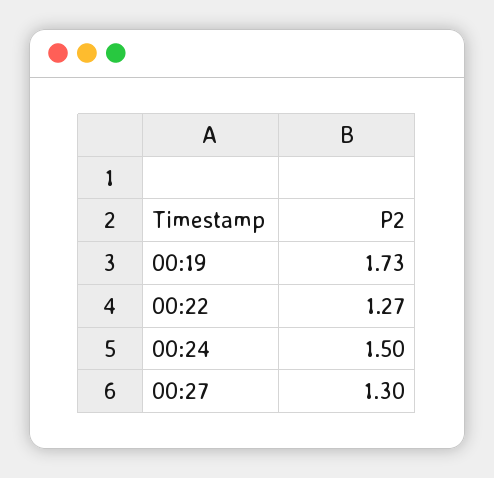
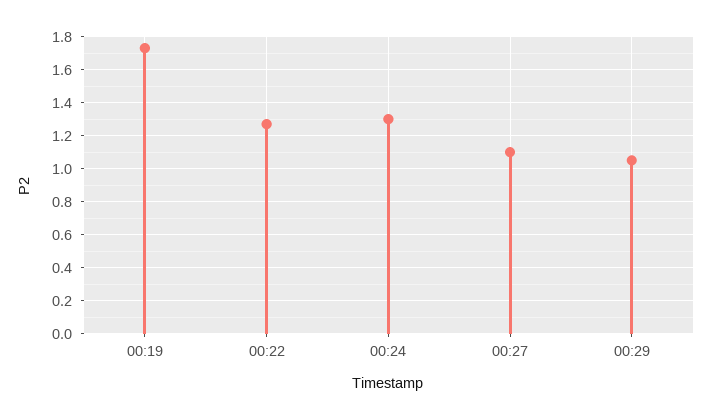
00:24: 1.5 -> 1.3
00:27: 1.3 -> 1.1
00:29: none -> 1.05

